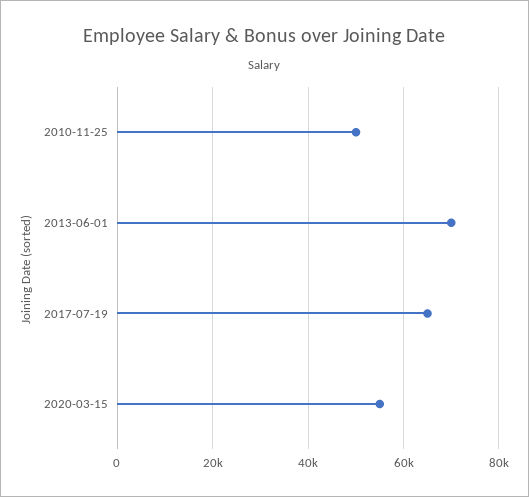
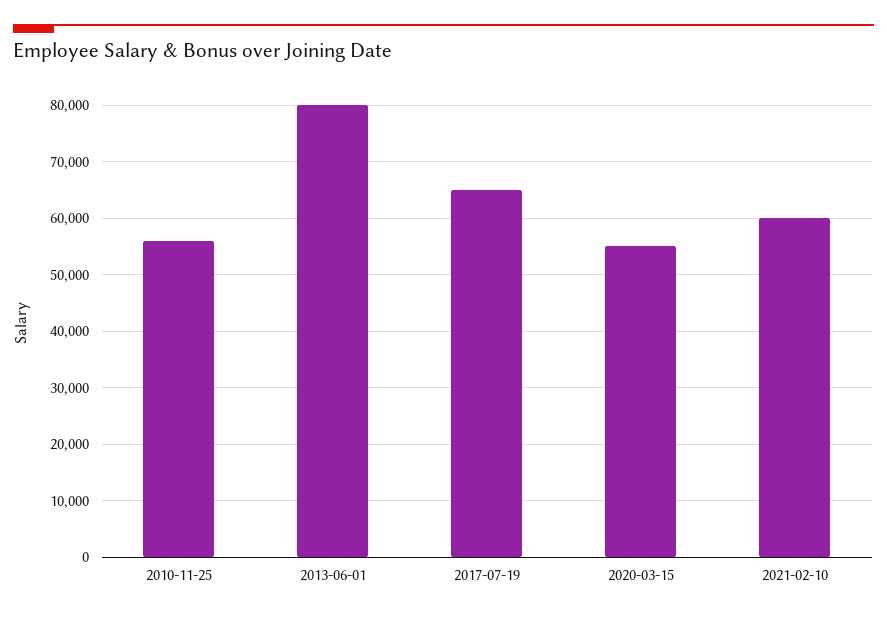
2010-11-25: 50000 -> 56000
2013-06-01: 70000 -> 80000
2021-02-10: none -> 60000

